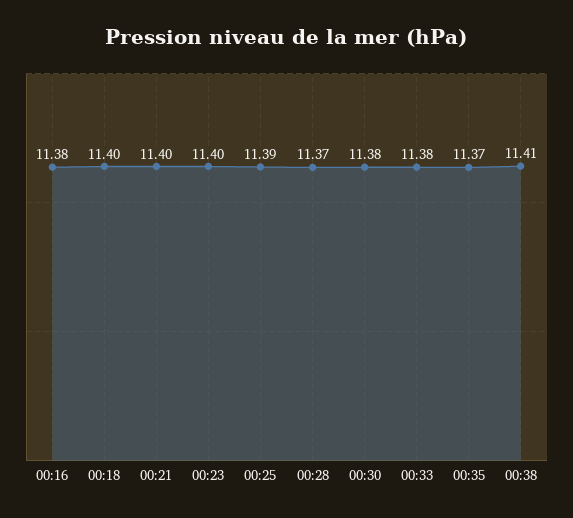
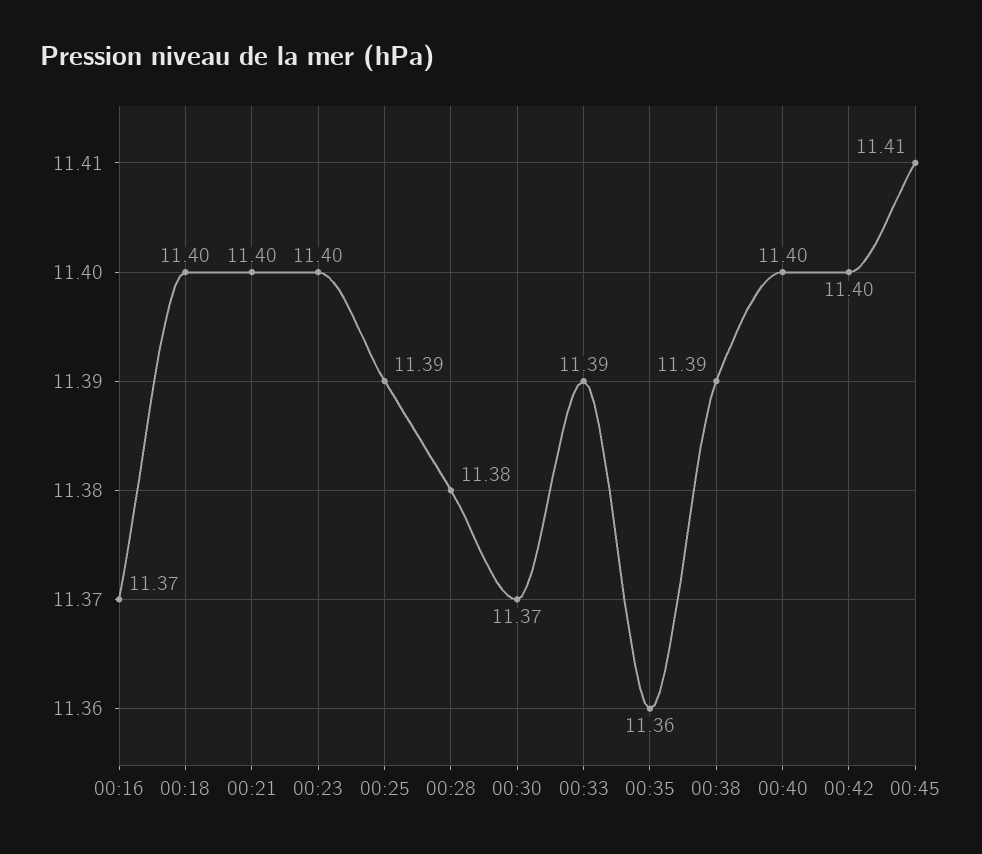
00:16: 11.38 -> 11.37
00:28: 11.37 -> 11.38
00:30: 11.38 -> 11.37
00:33: 11.38 -> 11.39
00:35: 11.37 -> 11.36
00:38: 11.41 -> 11.39
00:40: none -> 11.4
00:42: none -> 11.4
00:45: none -> 11.41

